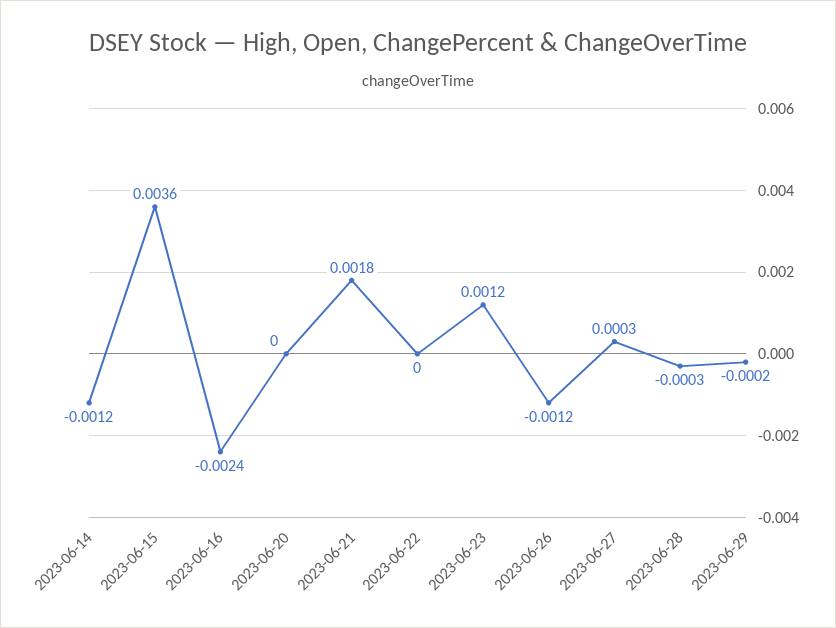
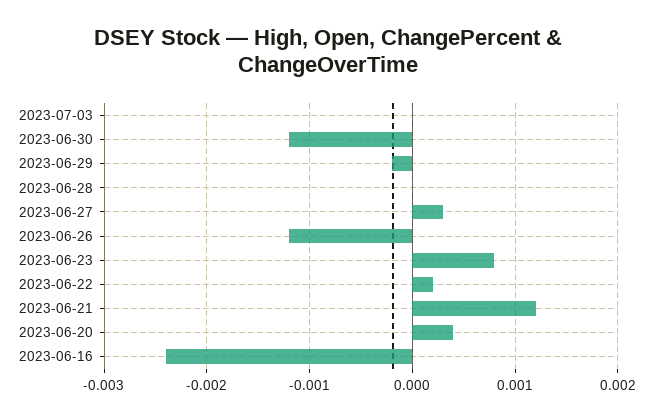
2023-06-14: -0.0012 -> none
2023-06-15: 0.0036 -> none
2023-06-20: 0 -> 0.0004
2023-06-21: 0.0018 -> 0.0012
2023-06-22: 0 -> 0.0002
2023-06-23: 0.0012 -> 0.0008
2023-06-28: -0.0003 -> 0
2023-07-03: none -> 0
2023-06-30: none -> -0.0012

